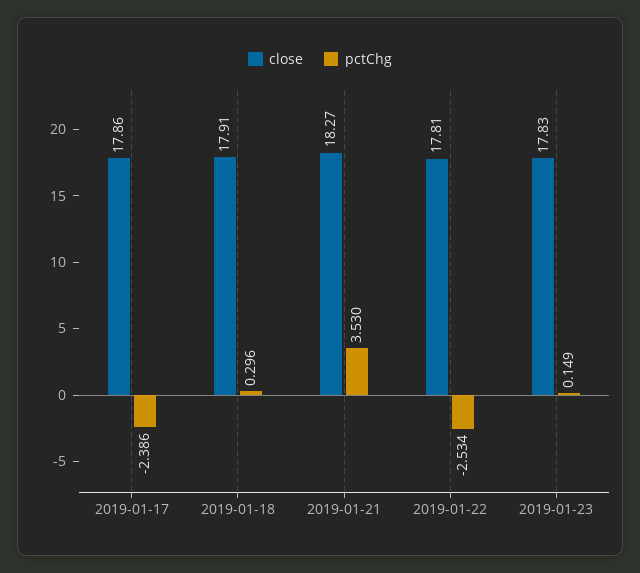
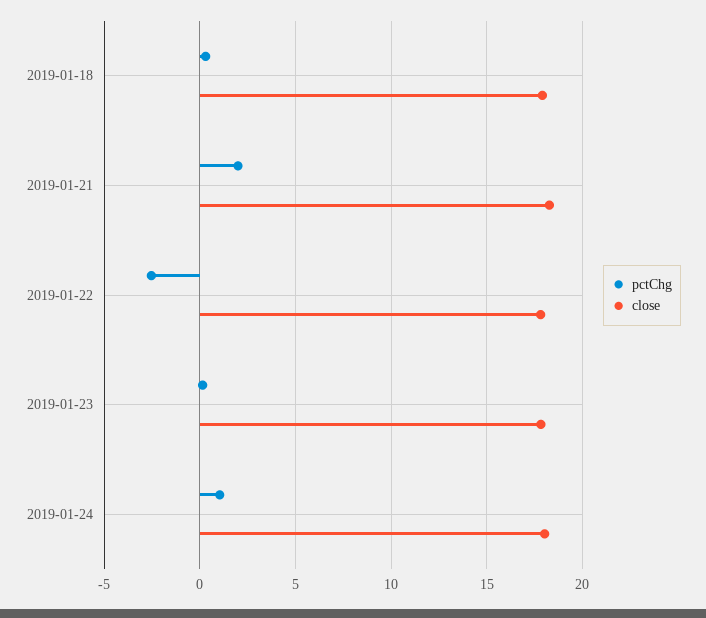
close, 2019-01-17: 17.86 -> none
pctChg, 2019-01-17: -2.386 -> none
pctChg, 2019-01-21: 3.53 -> 2
pctChg, 2019-01-24: none -> 1
close, 2019-01-24: none -> 18

